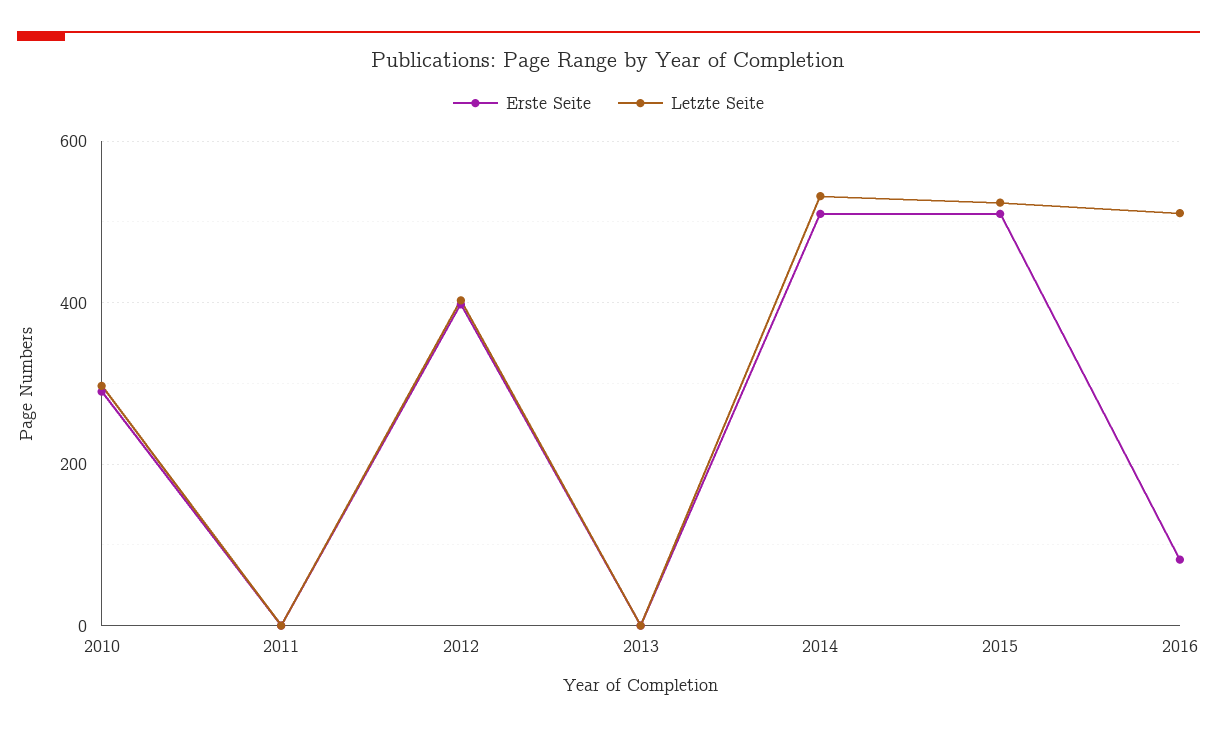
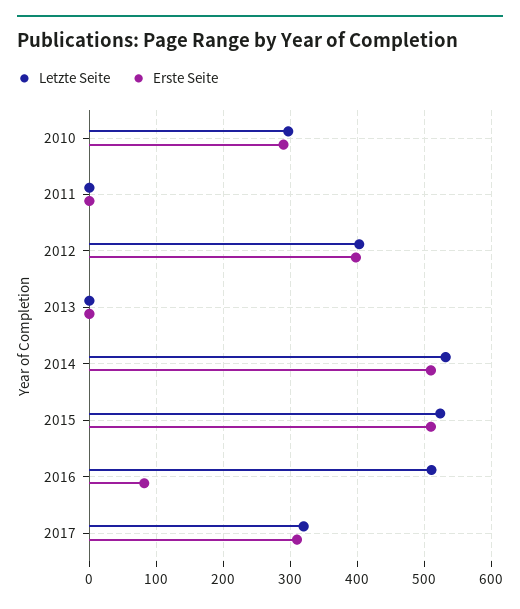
Letzte Seite, 2017: none -> 320
Erste Seite, 2017: none -> 310

